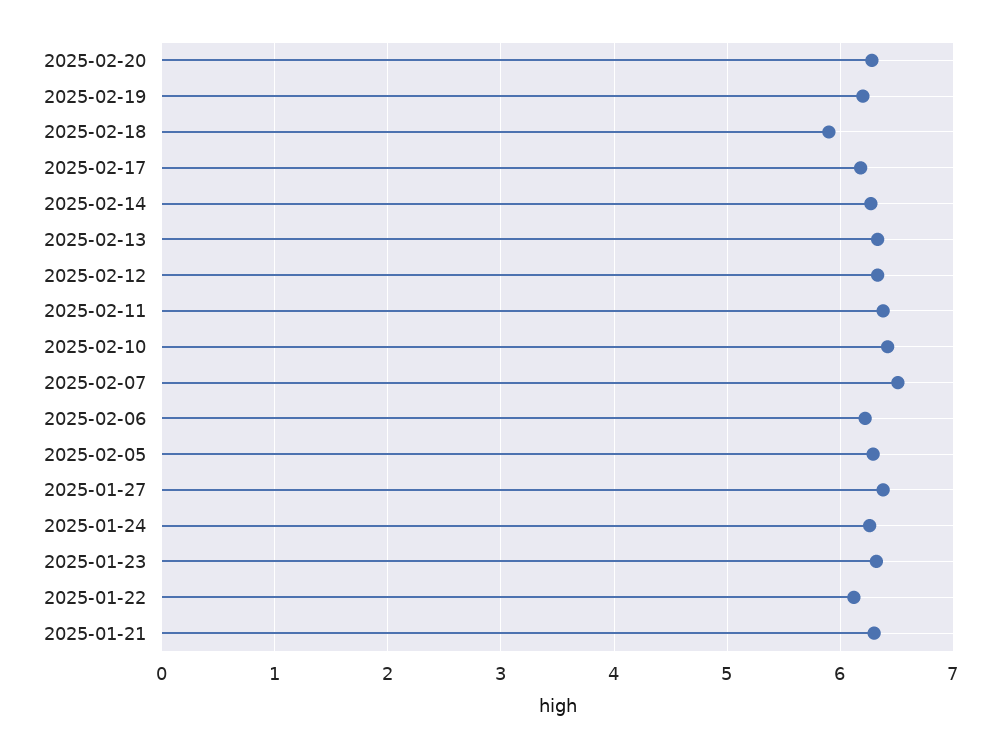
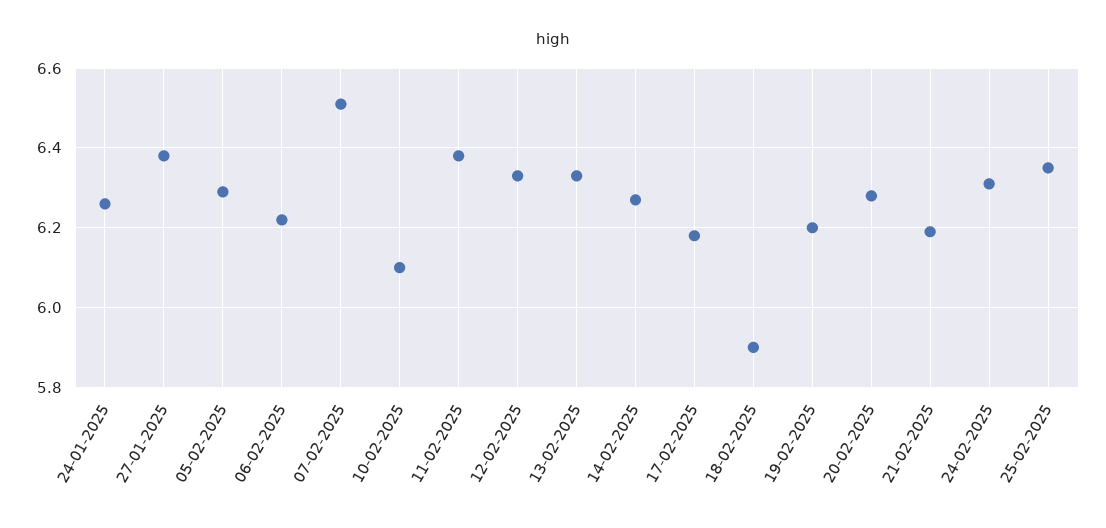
2025-02-10: 6.4 -> 6.1
2025-01-23: 6.3 -> none
2025-01-22: 6.1 -> none
2025-01-21: 6.3 -> none
21-02-2025: none -> 6.2
24-02-2025: none -> 6.3
25-02-2025: none -> 6.35

